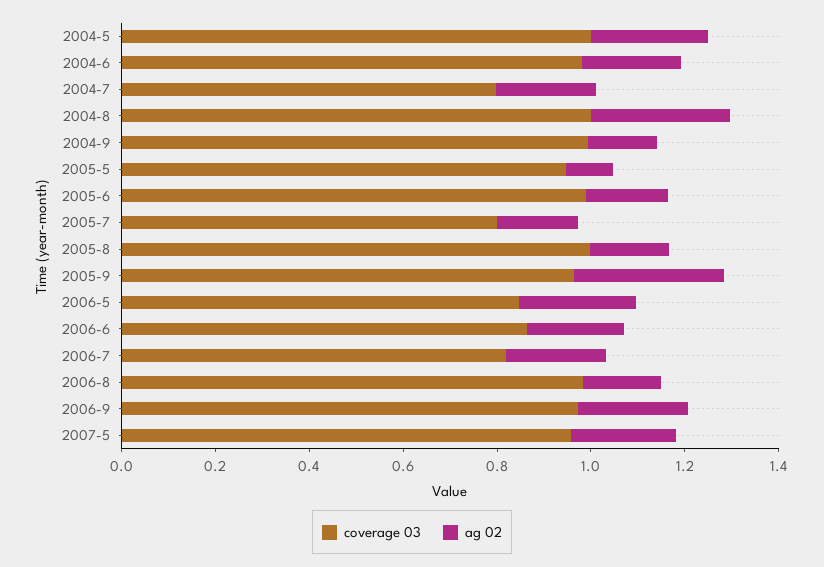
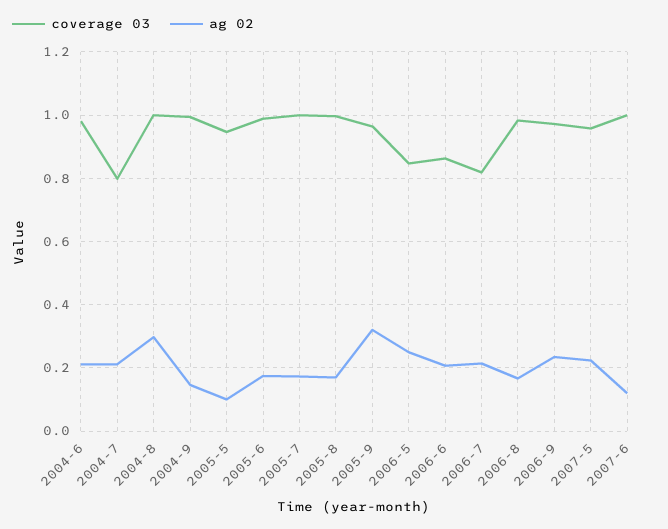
coverage 03, 2004-5: 1 -> none
ag 02, 2004-5: 0.25 -> none
coverage 03, 2005-7: 0.8 -> 1
coverage 03, 2007-6: none -> 1
ag 02, 2007-6: none -> 0.12

